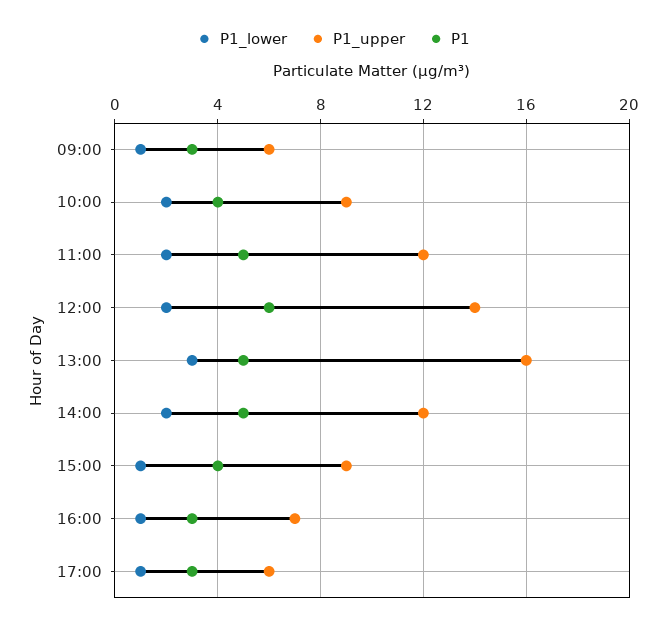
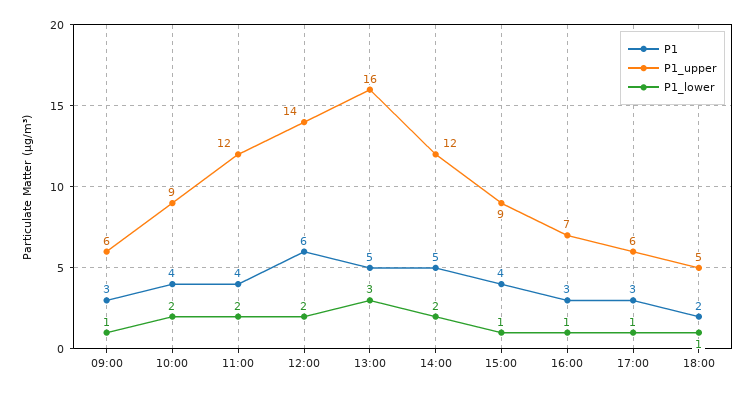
P1, 11:00: 5 -> 4
P1, 18:00: none -> 2
P1_upper, 18:00: none -> 5
P1_lower, 18:00: none -> 1

